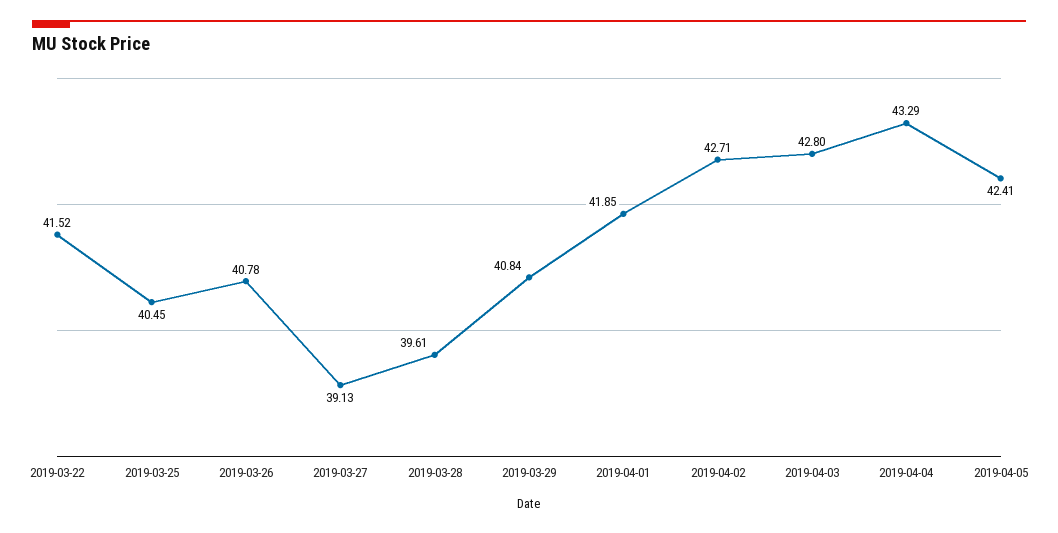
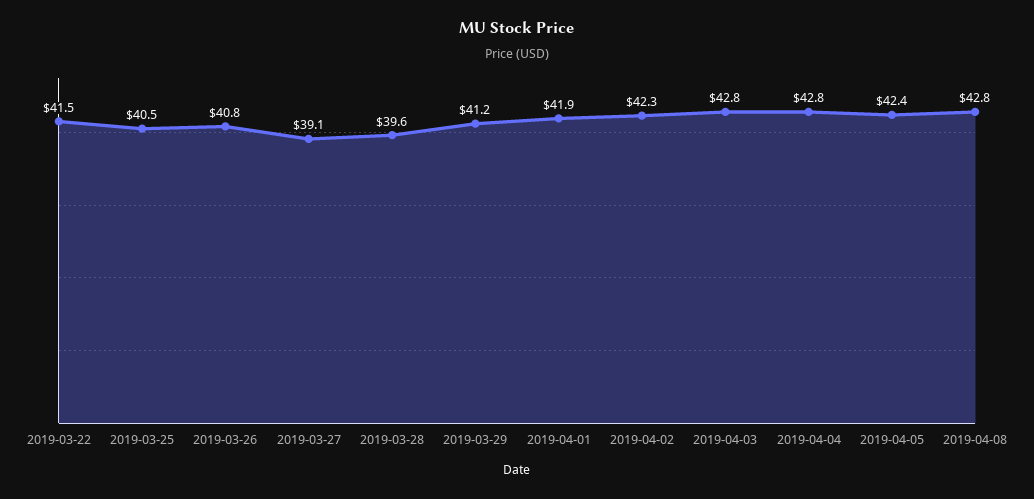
2019-03-29: 40.84 -> 41.2
2019-04-02: 42.71 -> 42.3
2019-04-04: 43.29 -> 42.8
2019-04-08: none -> 42.8

